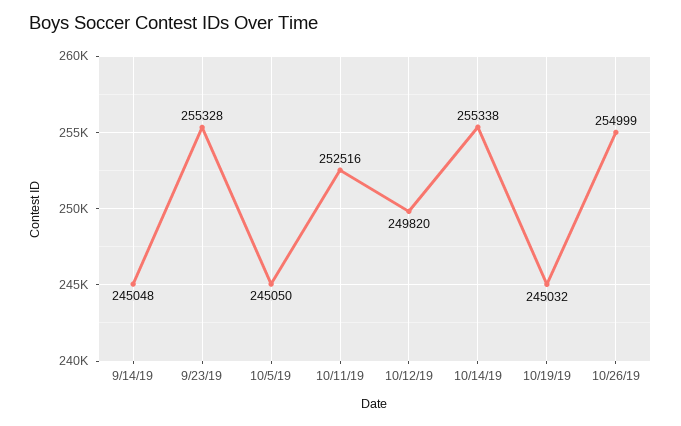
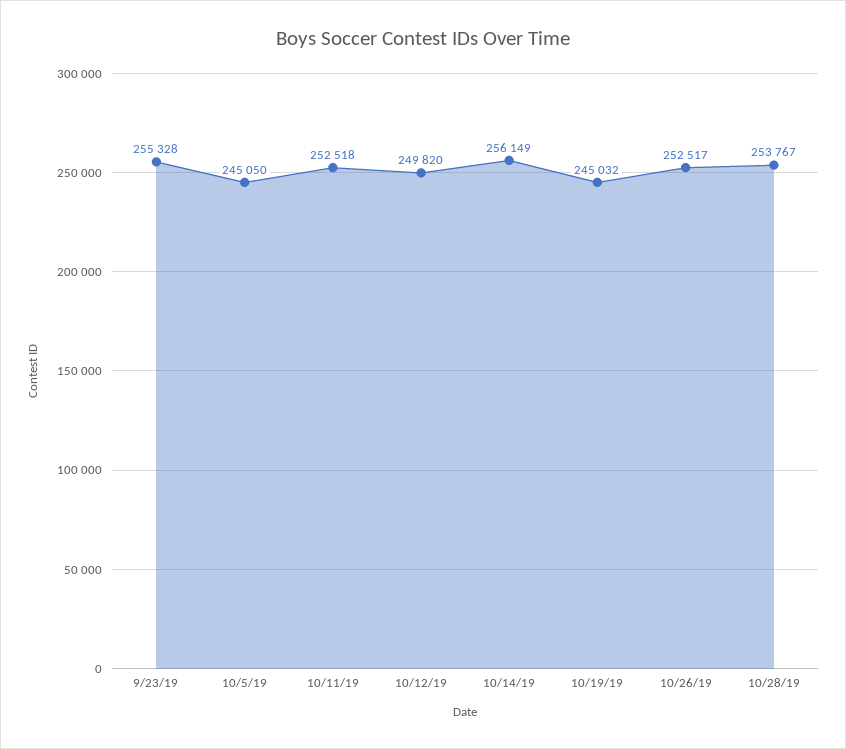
9/14/19: 245048 -> none
10/11/19: 252516 -> 252518
10/14/19: 255338 -> 256149
10/26/19: 254999 -> 252517
10/28/19: none -> 253767

